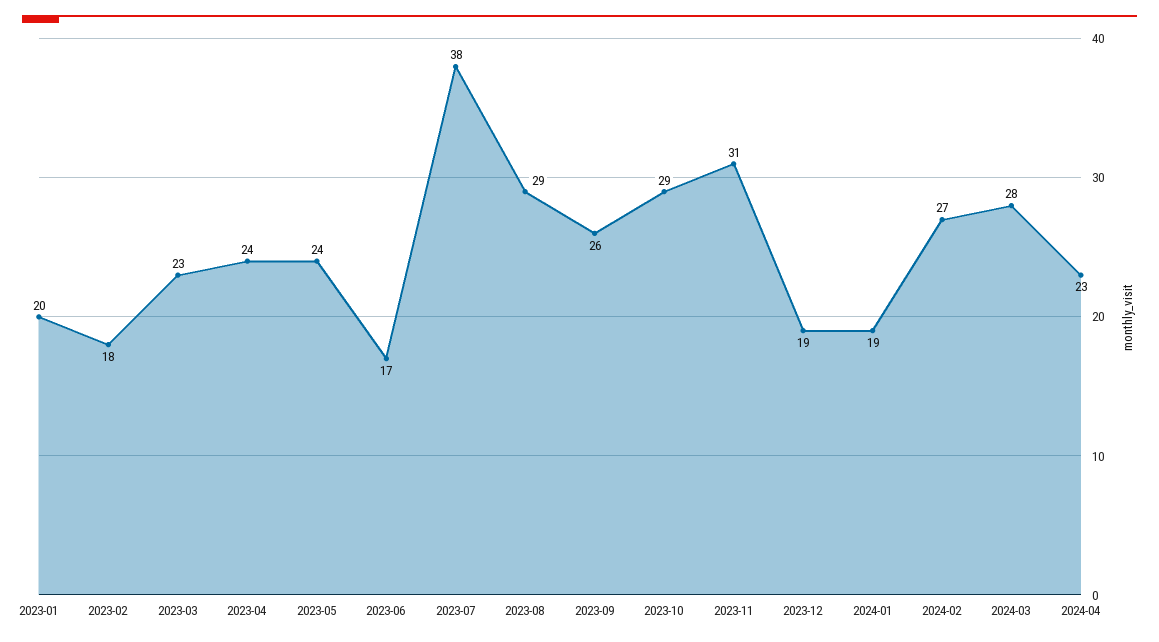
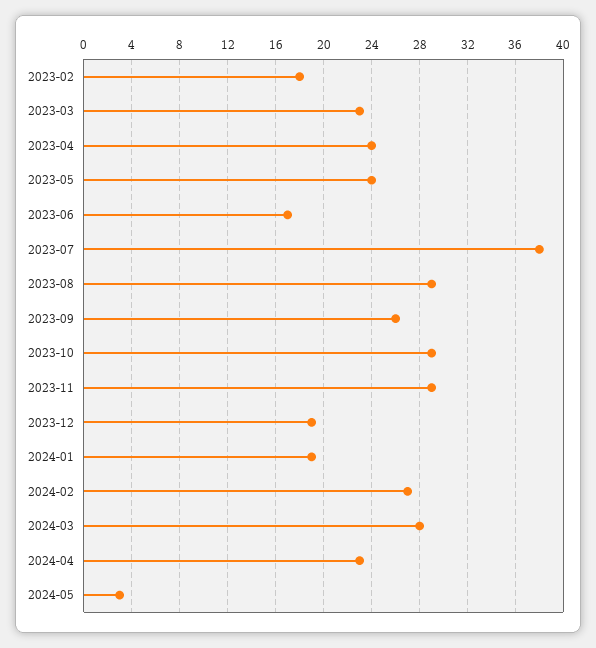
2023-01: 20 -> none
2023-11: 31 -> 29
2024-05: none -> 3

